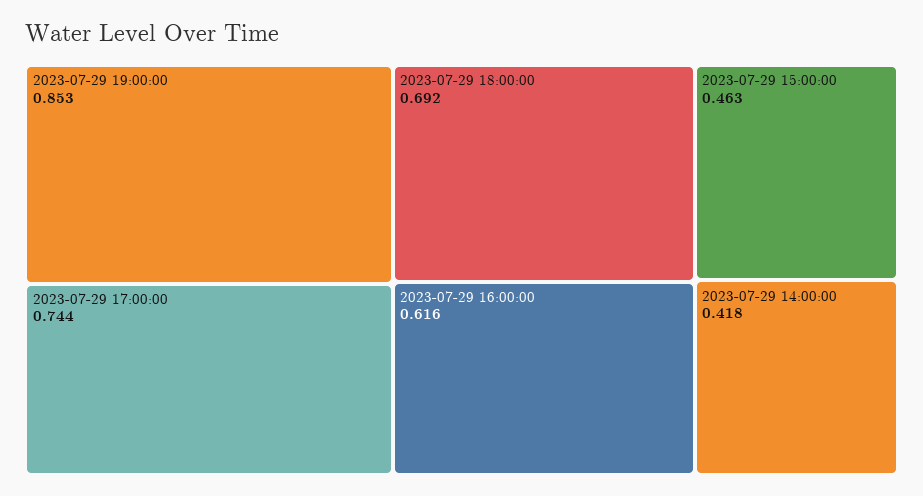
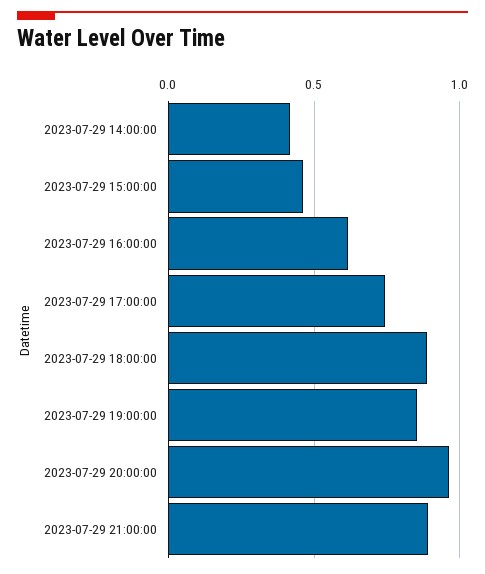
2023-07-29 18:00:00: 0.692 -> 0.9
2023-07-29 20:00:00: none -> 0.95
2023-07-29 21:00:00: none -> 0.9

